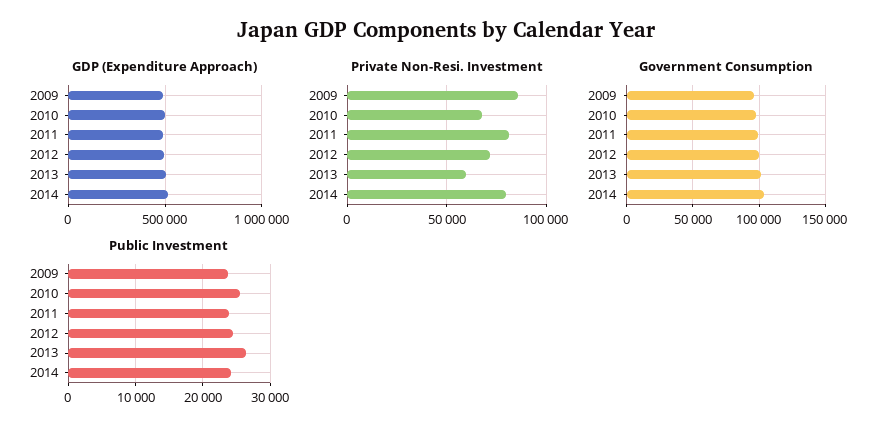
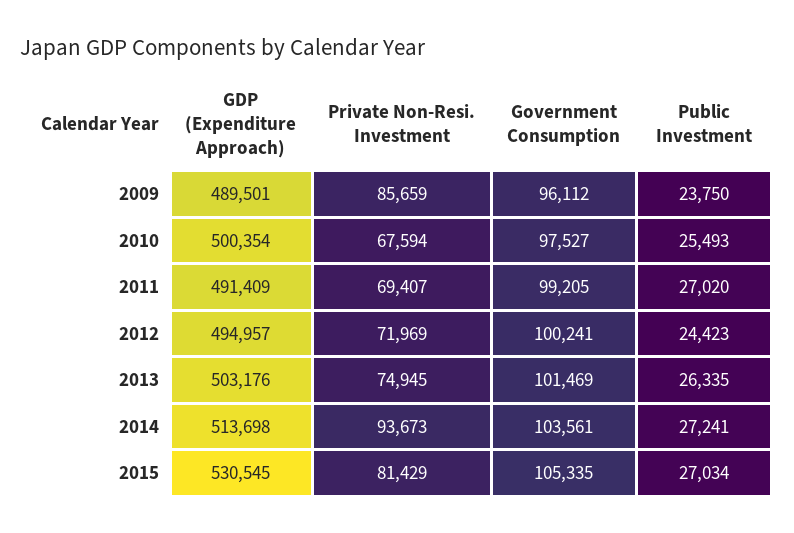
Private Non-Resi. Investment, 2011: 80000 -> 69407
Private Non-Resi. Investment, 2013: 60000 -> 74945
Private Non-Resi. Investment, 2014: 80000 -> 93673
Public Investment, 2011: 24000 -> 27020
Public Investment, 2014: 24000 -> 27241
GDP (Expenditure Approach), 2015: none -> 530545
Private Non-Resi. Investment, 2015: none -> 81429
Government Consumption, 2015: none -> 105335
Public Investment, 2015: none -> 27034

